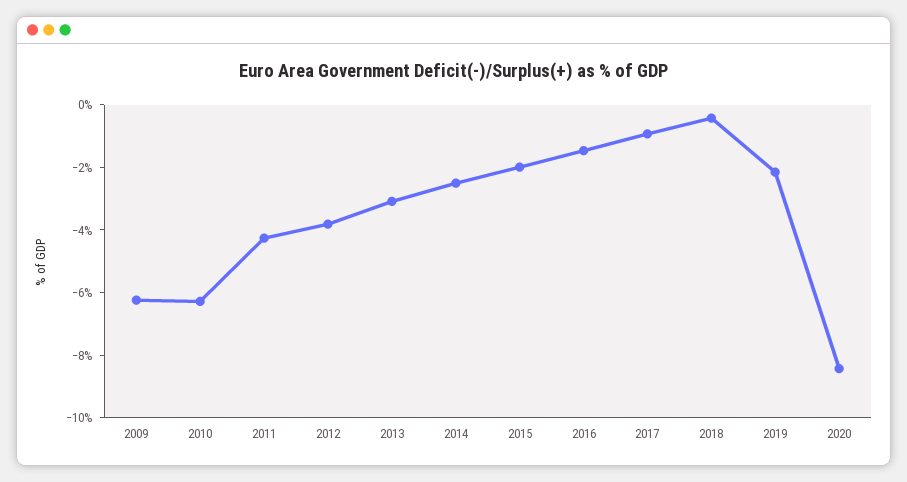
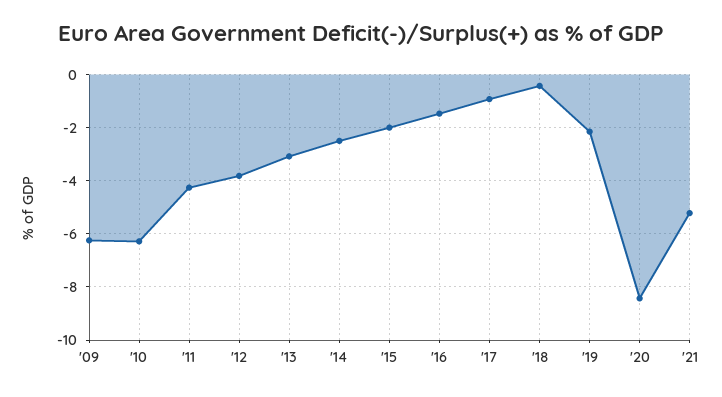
'21: none -> -5.25

